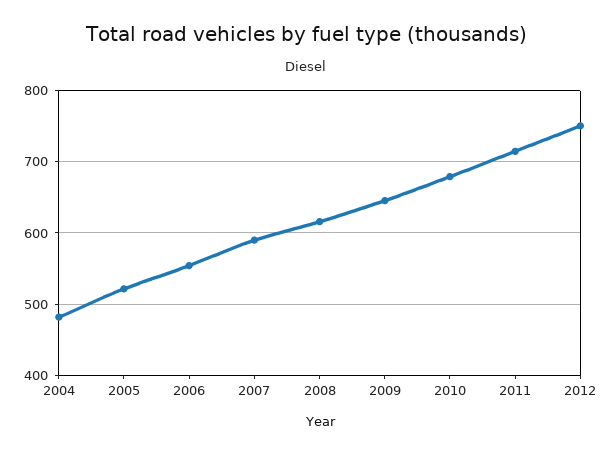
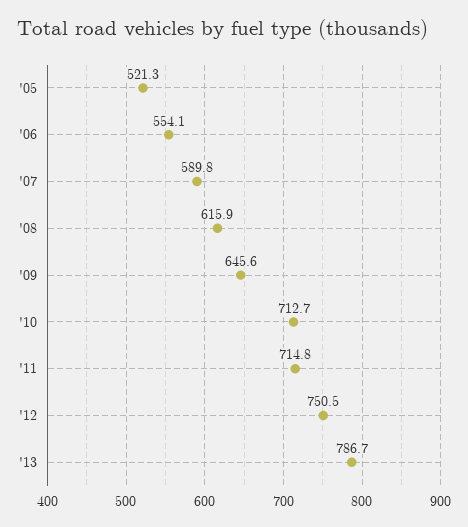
2004: 480 -> none
2010: 680 -> 712.7
'13: none -> 786.7

